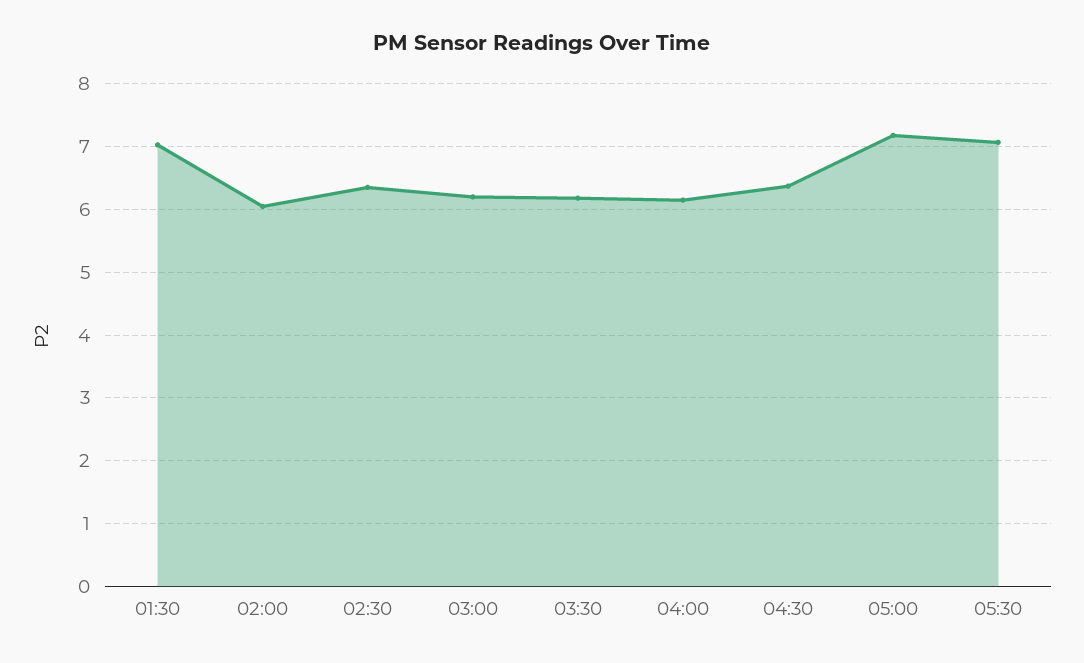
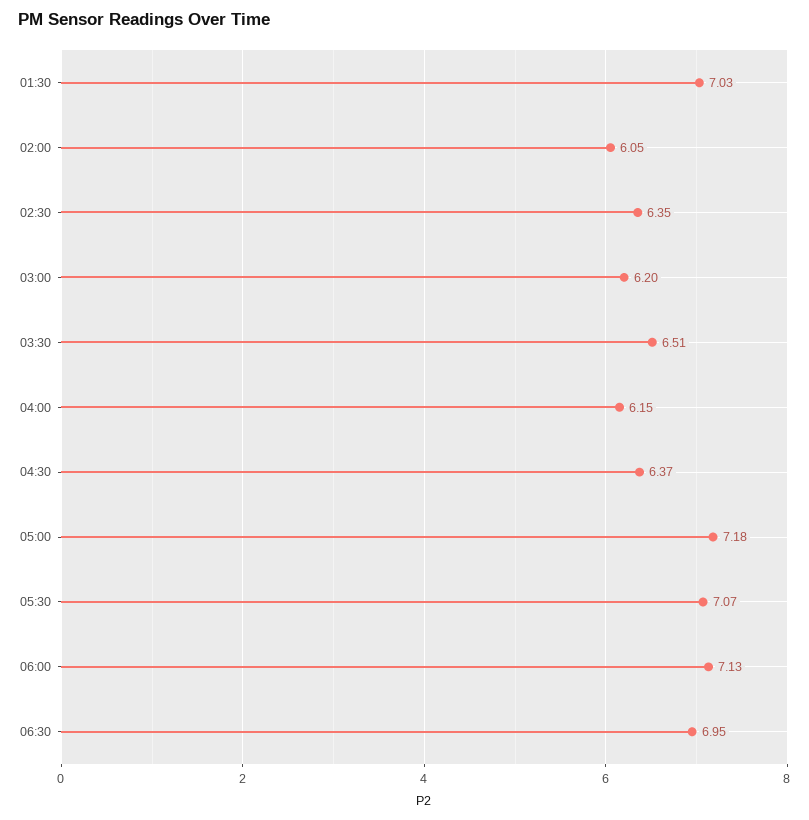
03:30: 6.2 -> 6.51
06:00: none -> 7.13
06:30: none -> 6.95

